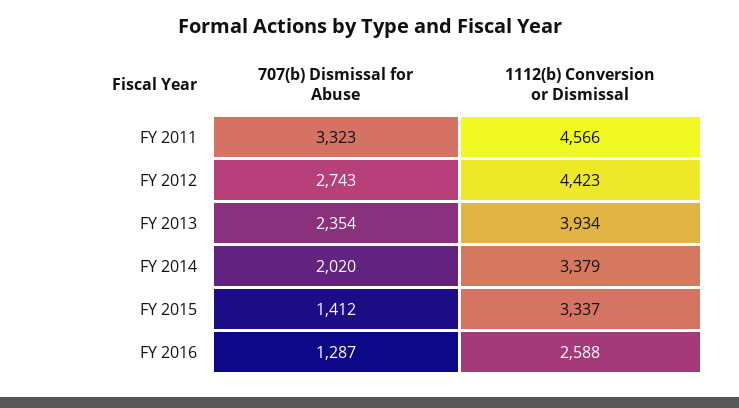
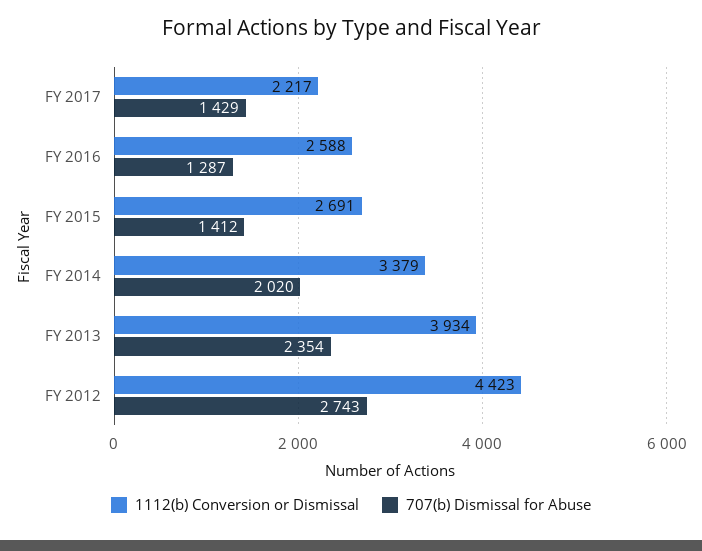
707(b) Dismissal for Abuse, FY 2011: 3323 -> none
1112(b) Conversion or Dismissal, FY 2011: 4566 -> none
1112(b) Conversion or Dismissal, FY 2015: 3337 -> 2691
1112(b) Conversion or Dismissal, FY 2017: none -> 2217
707(b) Dismissal for Abuse, FY 2017: none -> 1429

